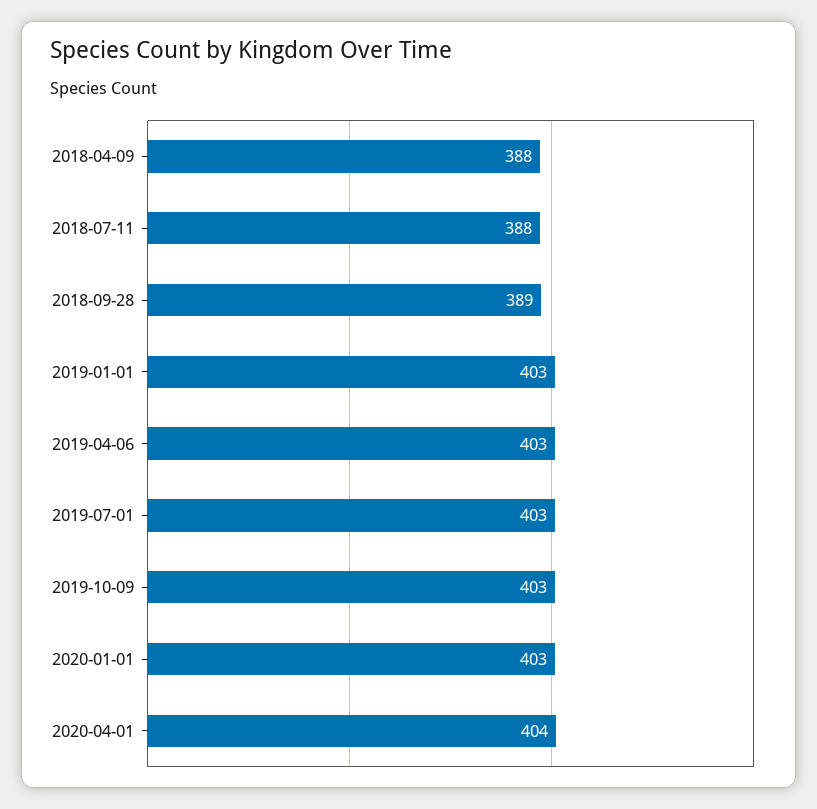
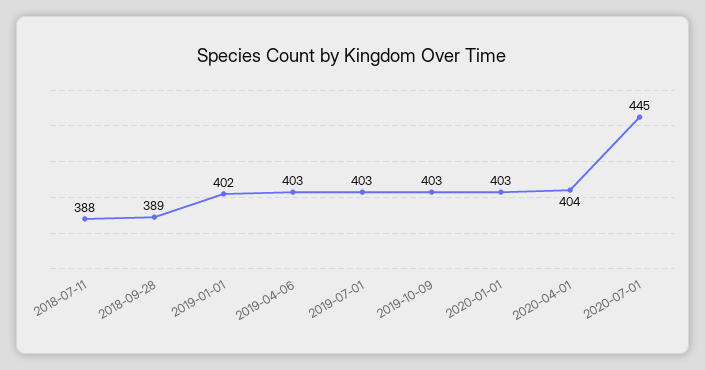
2018-04-09: 388 -> none
2019-01-01: 403 -> 402
2020-07-01: none -> 445

